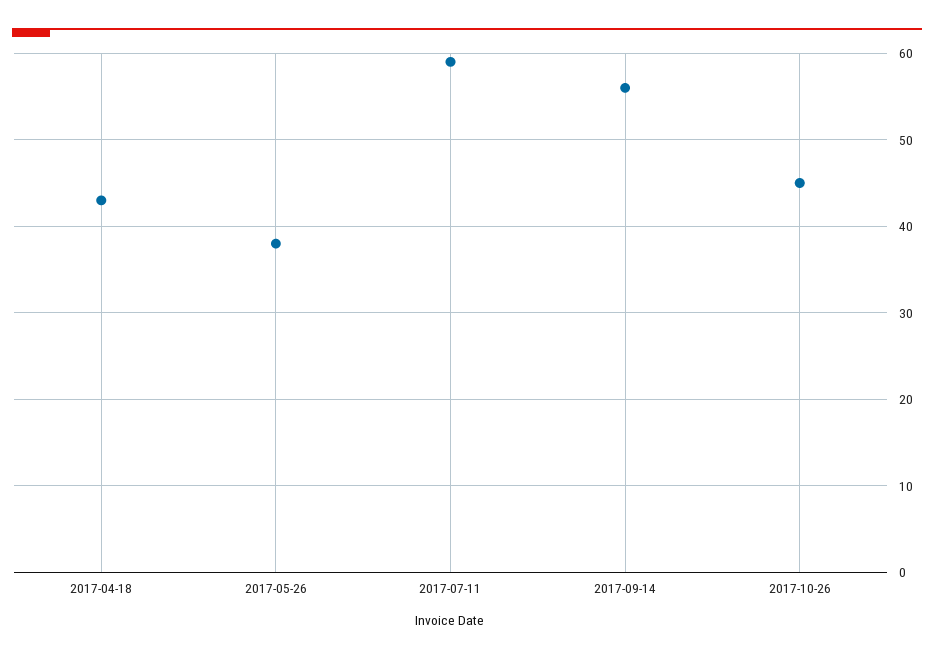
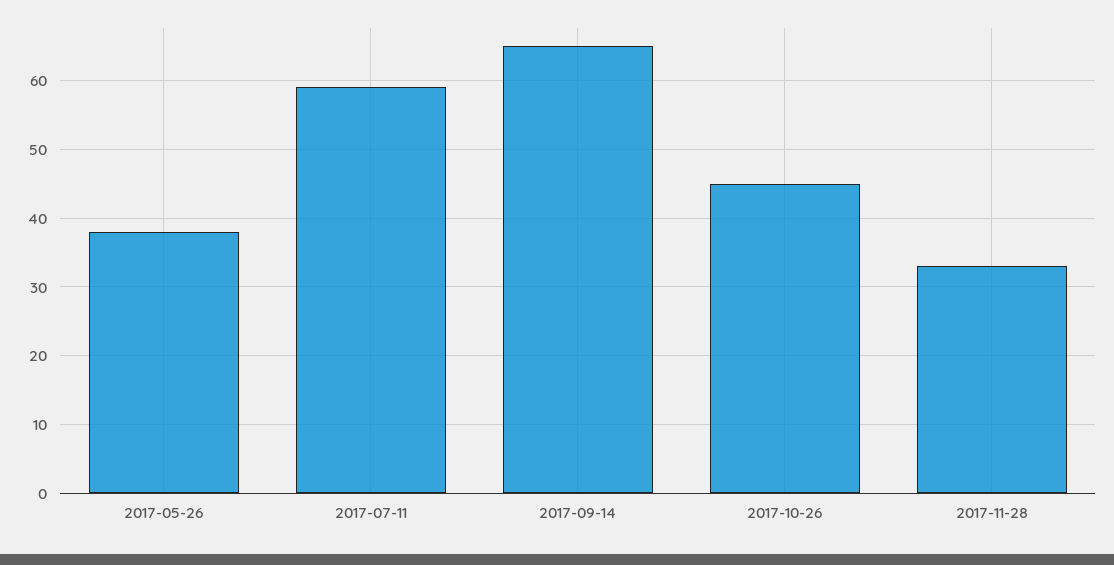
2017-04-18: 43 -> none
2017-09-14: 56 -> 65
2017-11-28: none -> 33

